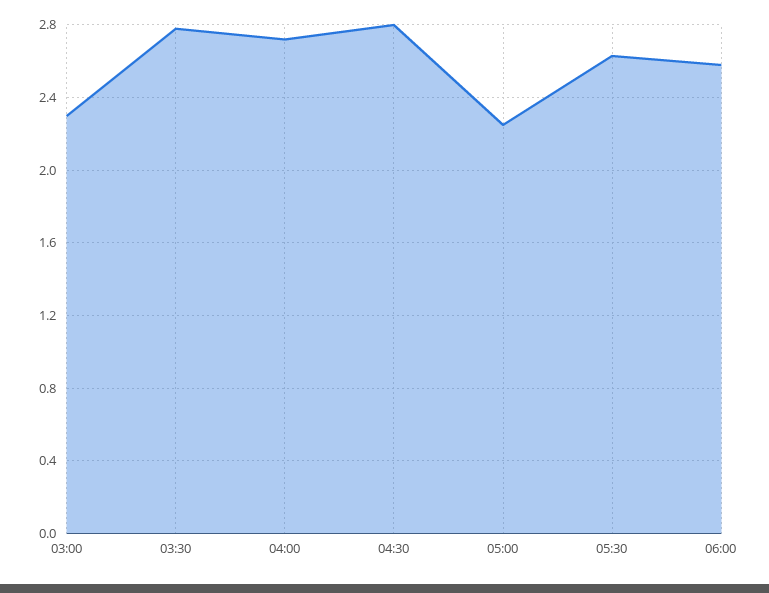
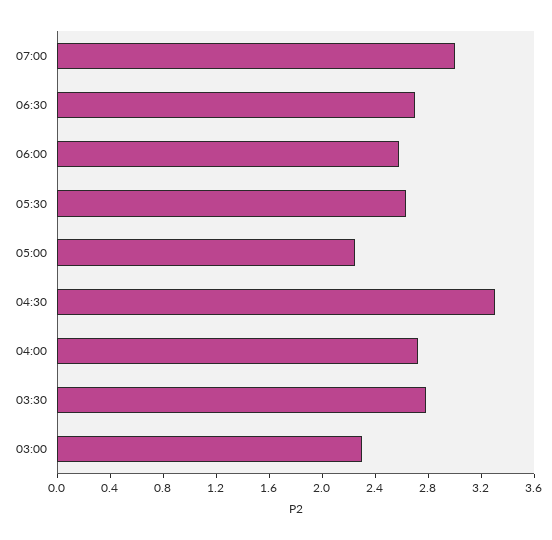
04:30: 2.8 -> 3.3
07:00: none -> 3
06:30: none -> 2.7

